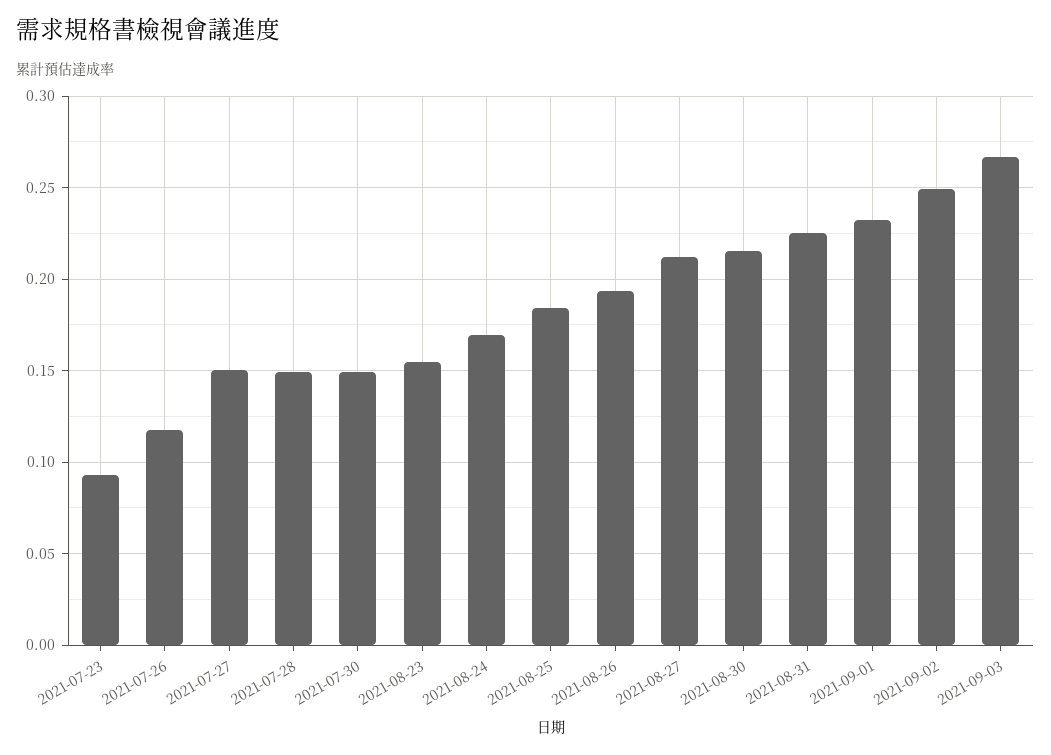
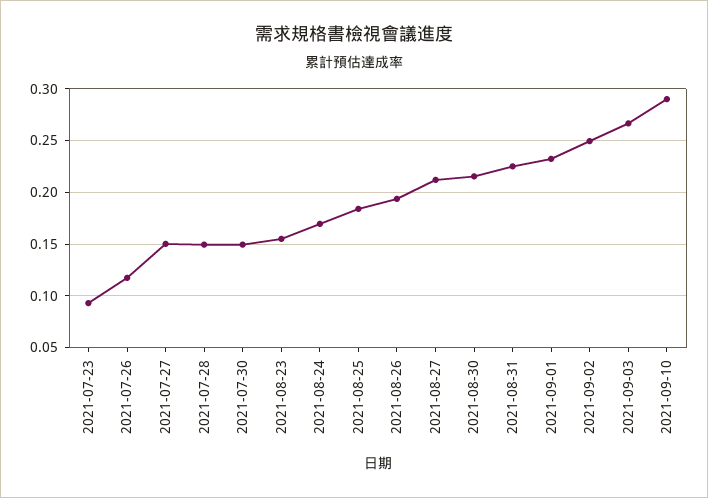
2021-09-10: none -> 0.29

